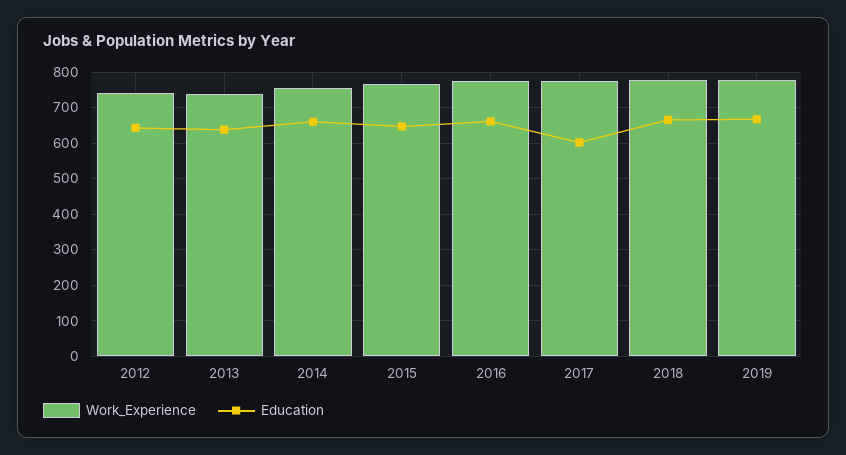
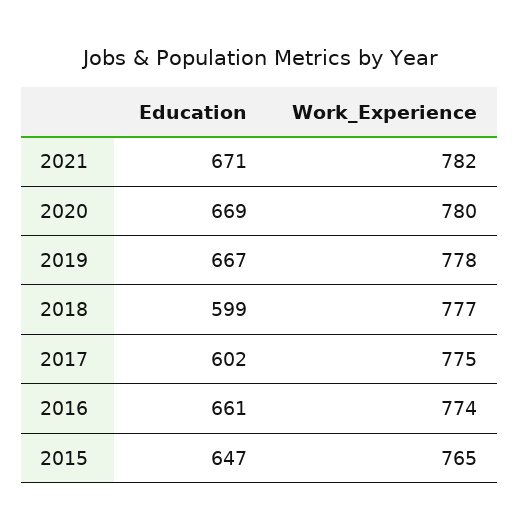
Work_Experience, 2012: 740 -> none
Education, 2012: 640 -> none
Work_Experience, 2013: 740 -> none
Education, 2013: 640 -> none
Work_Experience, 2014: 760 -> none
Education, 2014: 660 -> none
Education, 2018: 660 -> 599
Education, 2021: none -> 671
Work_Experience, 2021: none -> 782
Education, 2020: none -> 669
Work_Experience, 2020: none -> 780

